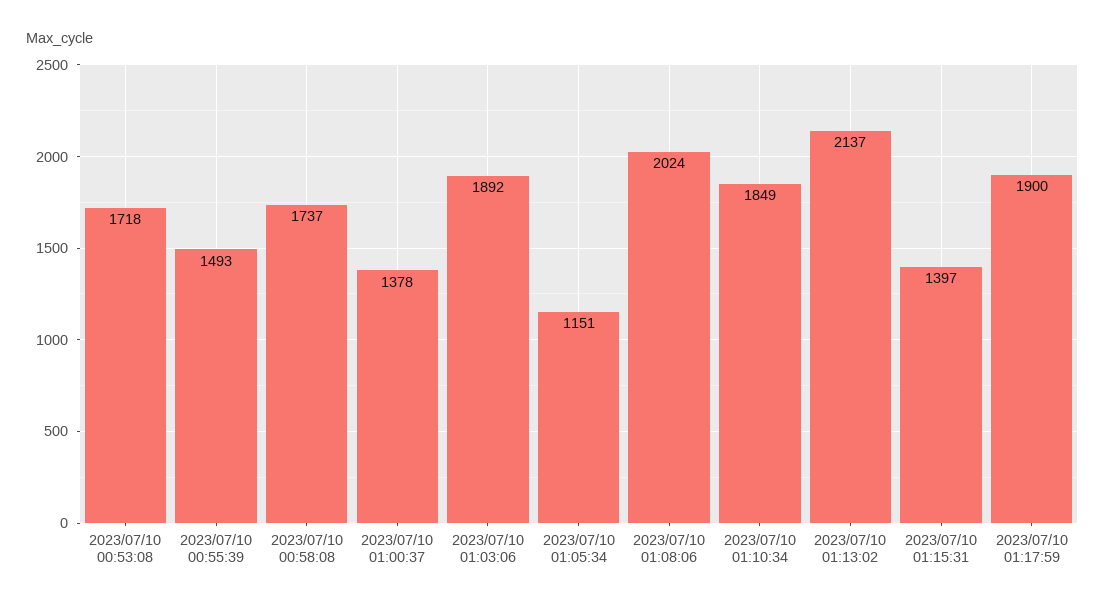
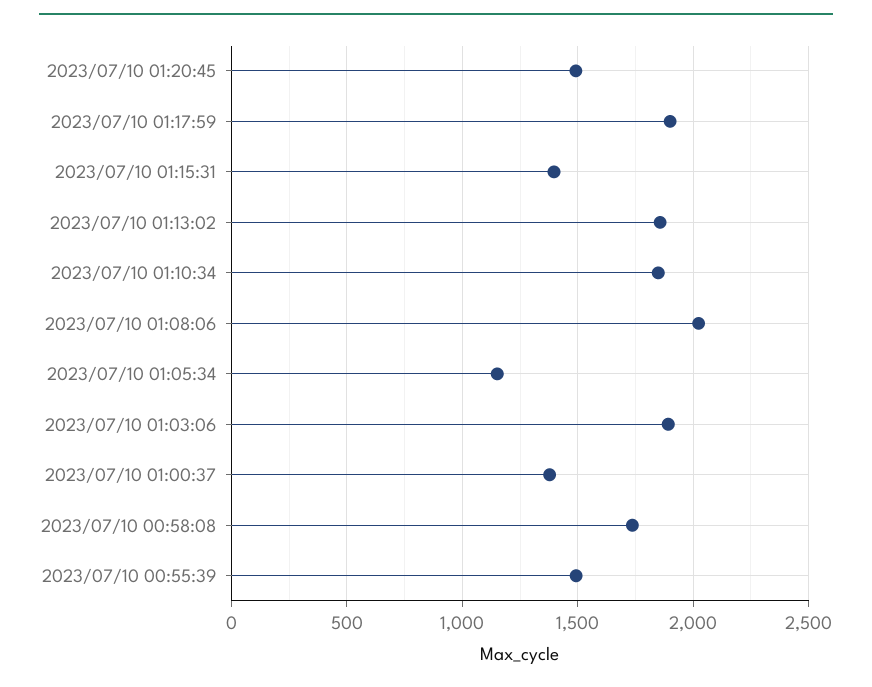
2023/07/10 00:53:08: 1718 -> none
2023/07/10 01:13:02: 2137 -> 1850
2023/07/10 01:20:45: none -> 1500

